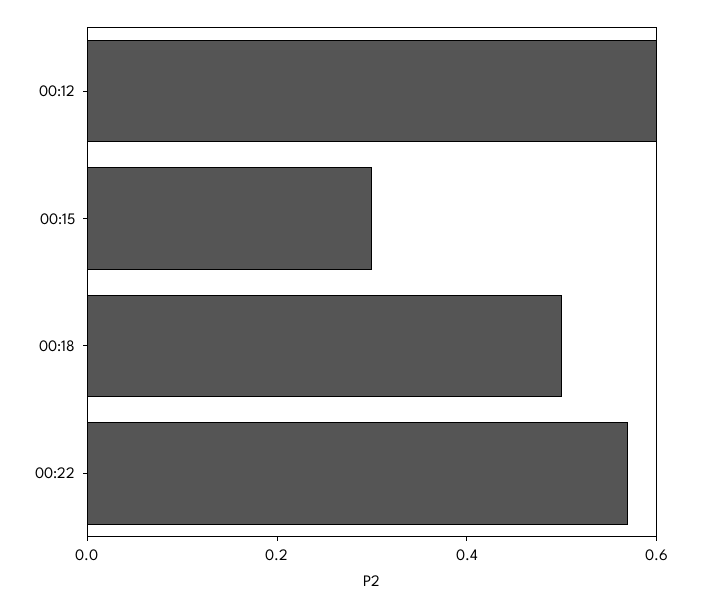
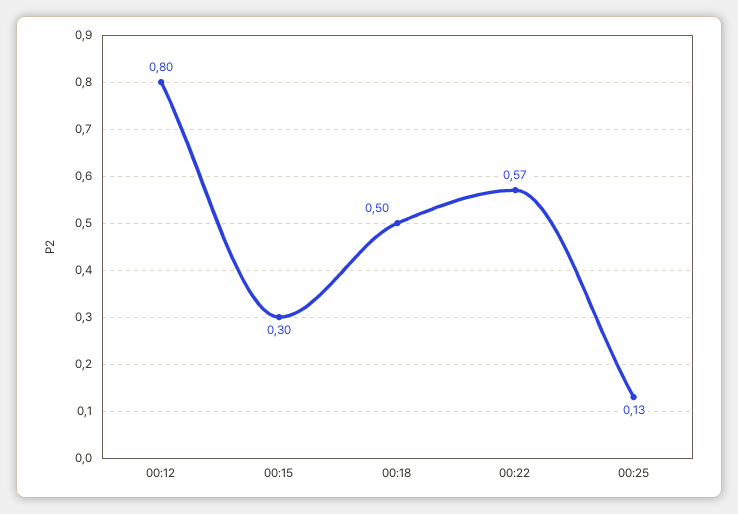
00:12: 0.6 -> 0.8
00:25: none -> 0.13

